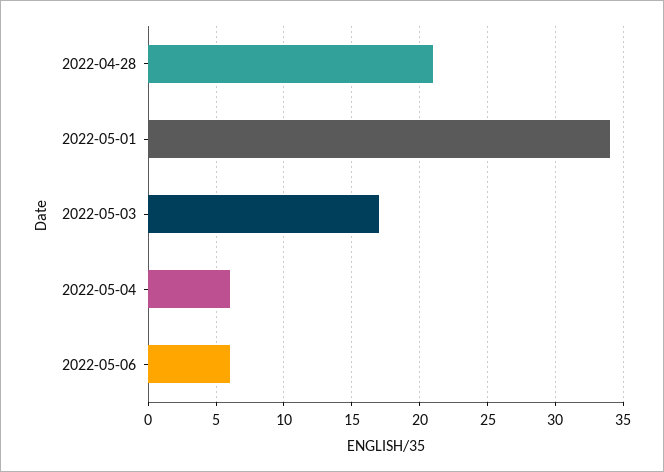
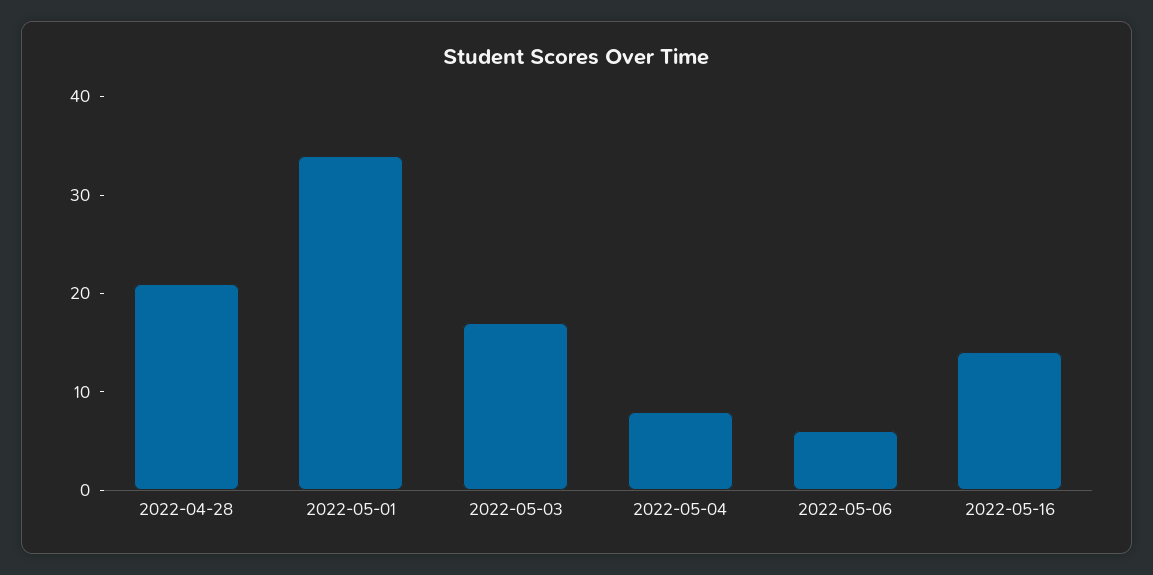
2022-05-04: 6 -> 8
2022-05-16: none -> 14

